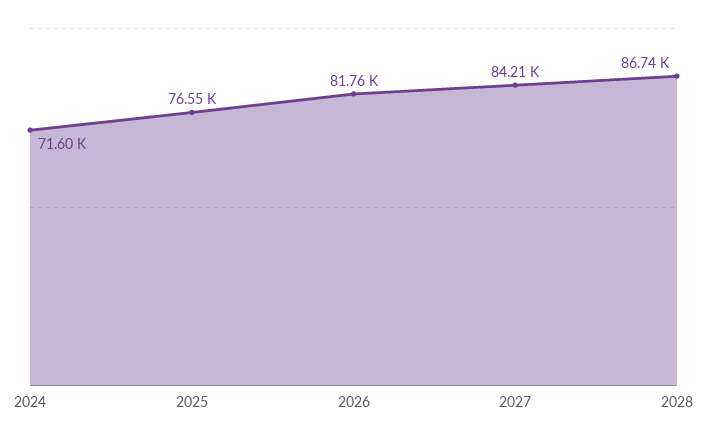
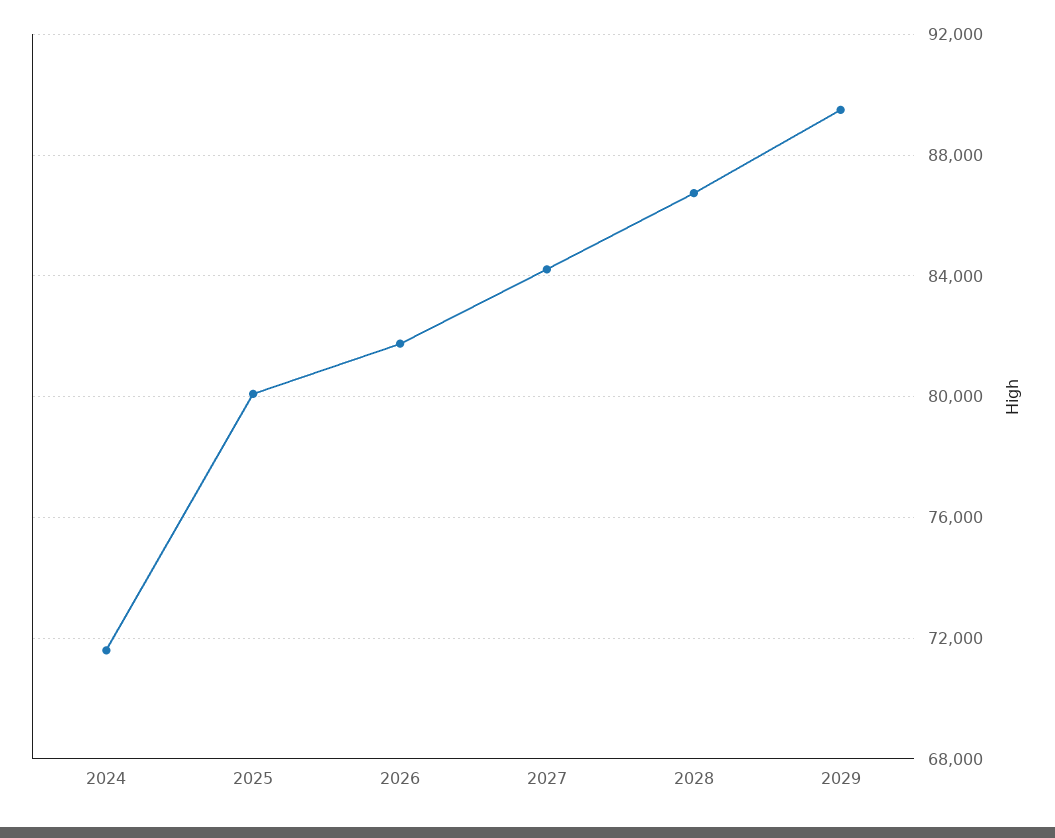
2025: 76550 -> 80000
2029: none -> 89500

